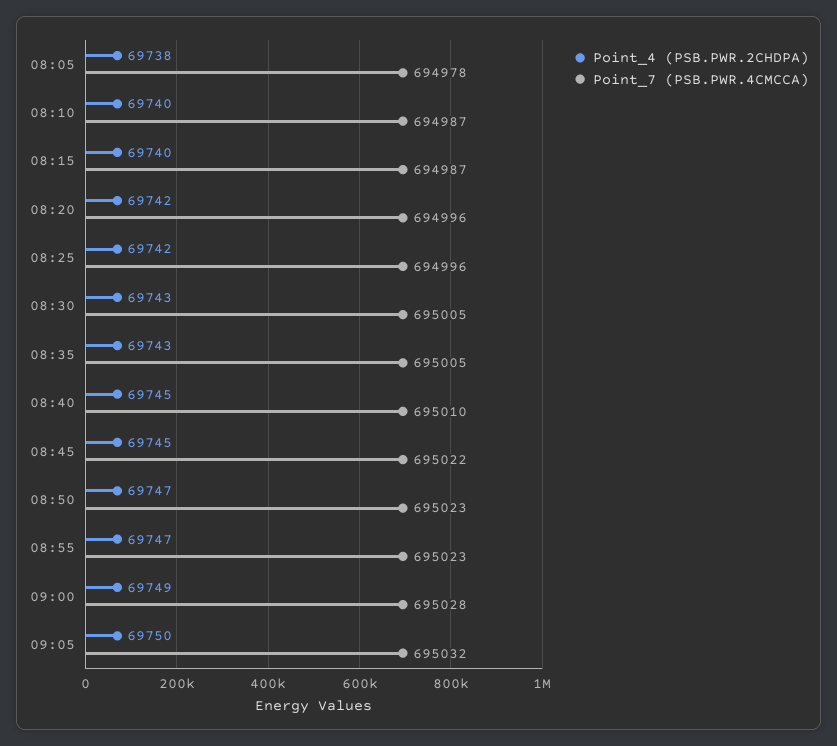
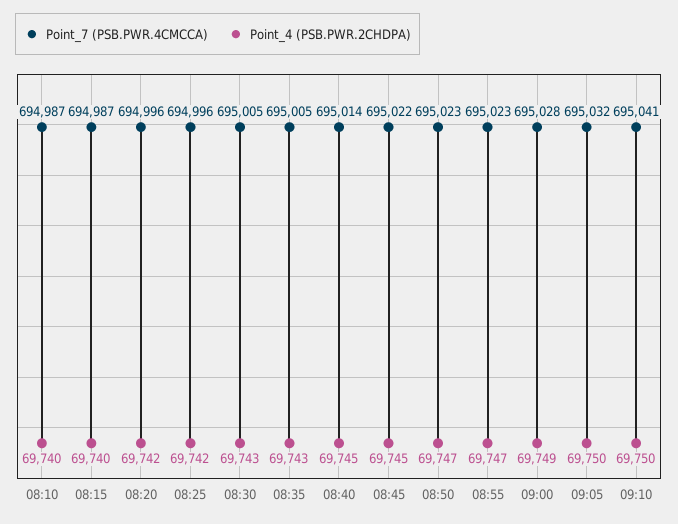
Point_4 (PSB.PWR.2CHDPA), 08:05: 69738 -> none
Point_7 (PSB.PWR.4CMCCA), 08:05: 694978 -> none
Point_7 (PSB.PWR.4CMCCA), 08:40: 695010 -> 695014
Point_7 (PSB.PWR.4CMCCA), 09:10: none -> 695041
Point_4 (PSB.PWR.2CHDPA), 09:10: none -> 69750

